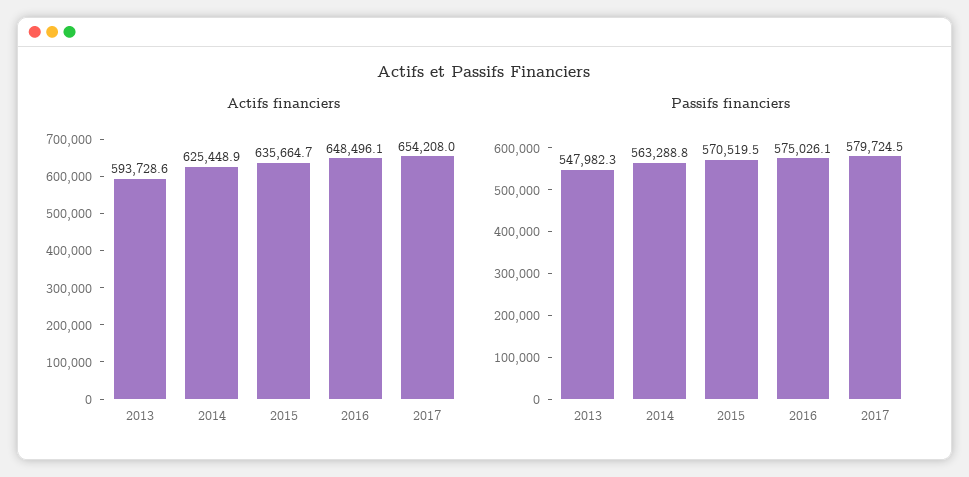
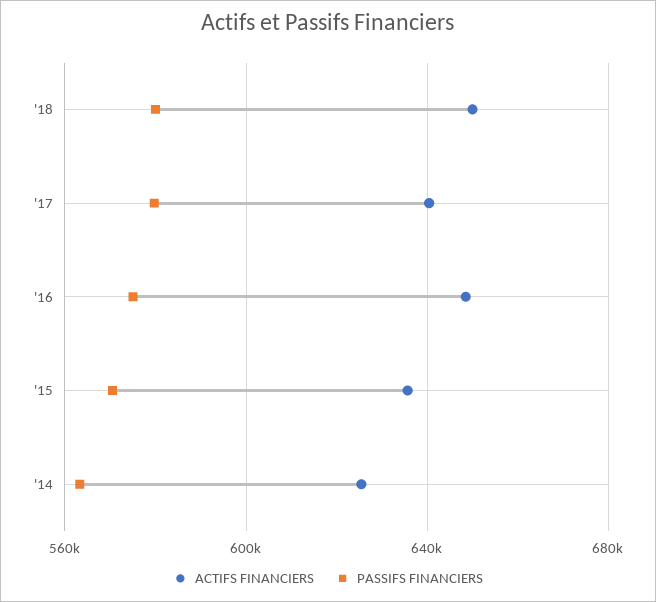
Actifs financiers, 2013: 593728.6 -> none
Actifs financiers, 2017: 654208 -> 640000
Passifs financiers, 2013: 547982.3 -> none
Actifs financiers, '18: none -> 650000
Passifs financiers, '18: none -> 580000

